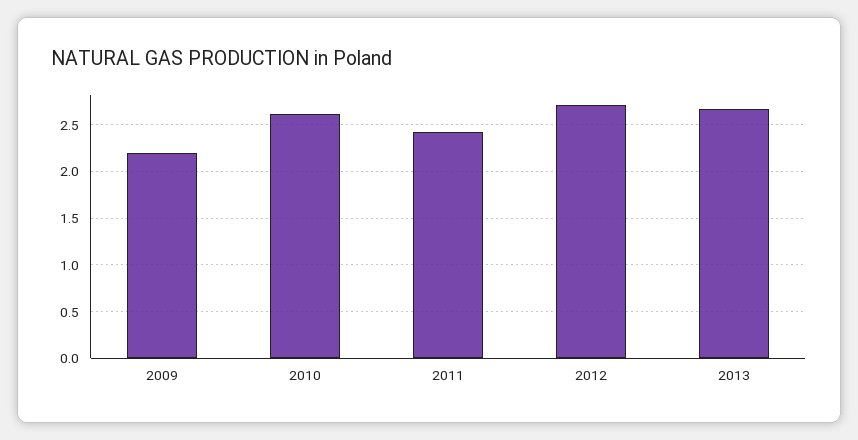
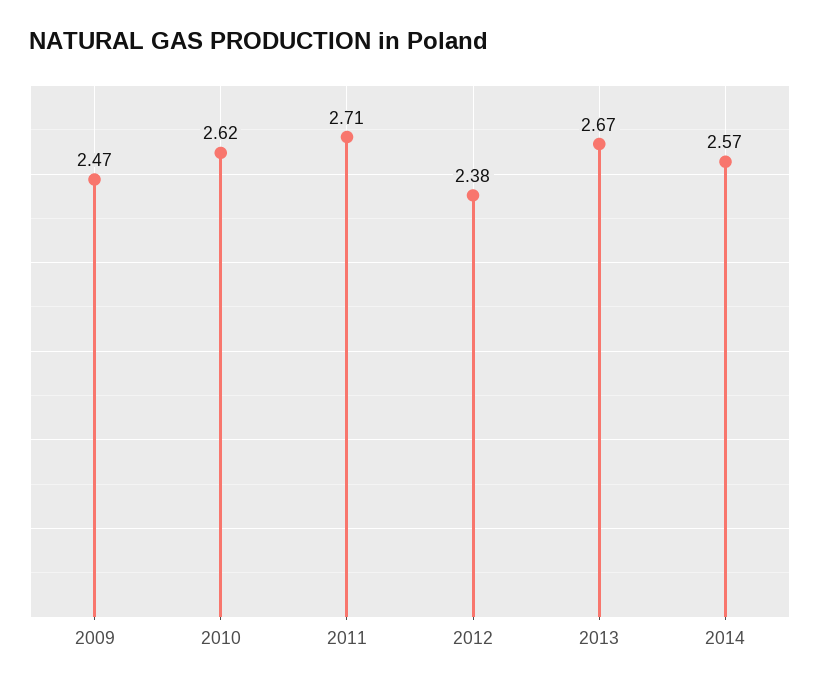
2009: 2.2 -> 2.47
2011: 2.4 -> 2.71
2012: 2.7 -> 2.38
2014: none -> 2.57

